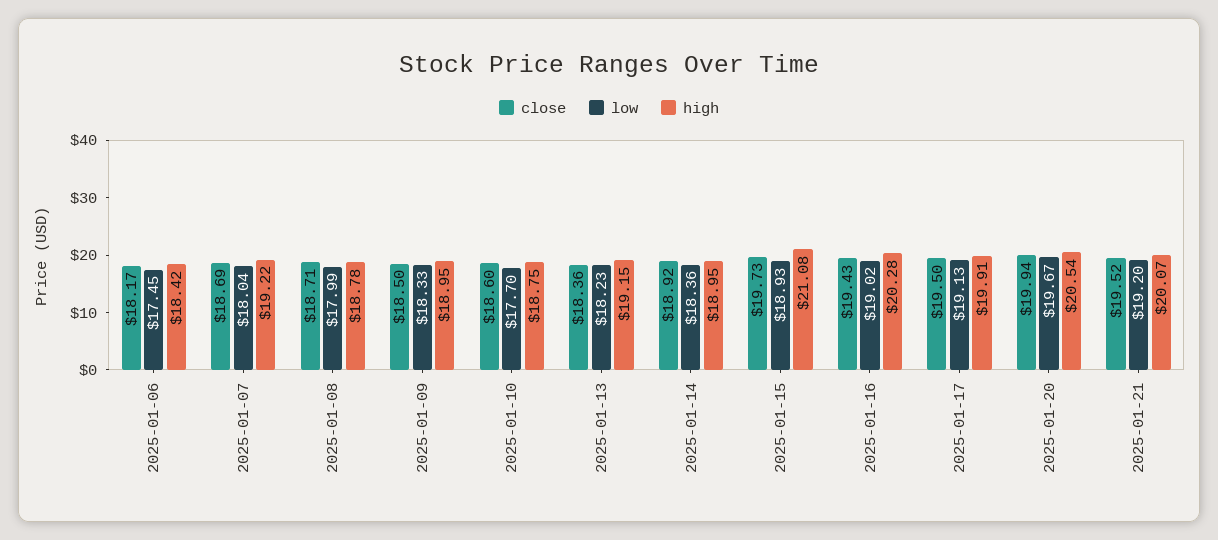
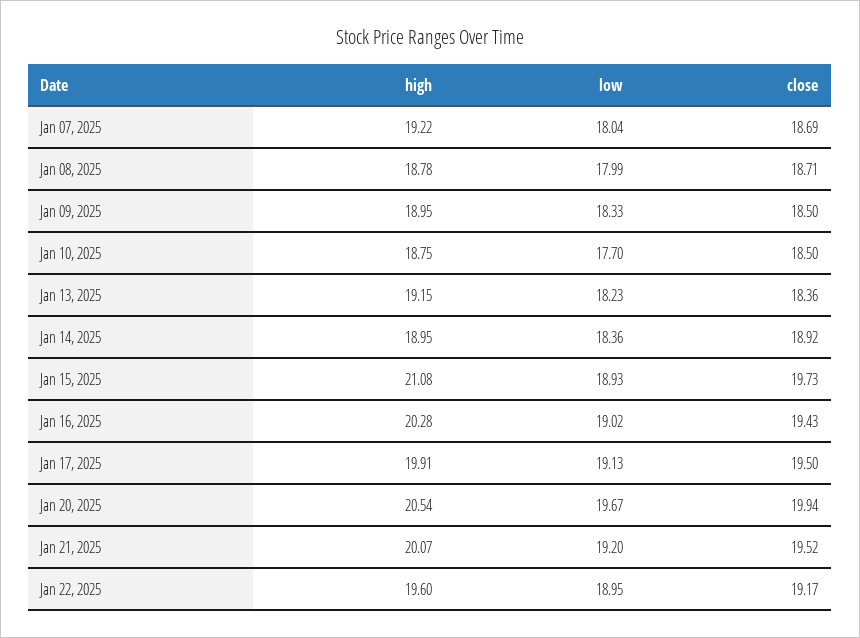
close, 2025-01-06: 18.17 -> none
low, 2025-01-06: 17.45 -> none
high, 2025-01-06: 18.42 -> none
close, 2025-01-10: 18.6 -> 18.5
high, Jan 22, 2025: none -> 19.6
low, Jan 22, 2025: none -> 18.95
close, Jan 22, 2025: none -> 19.17

